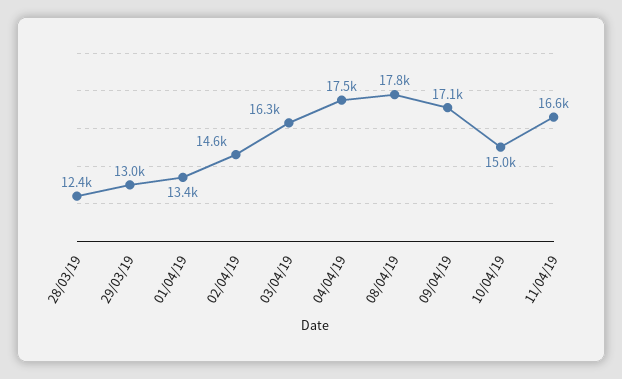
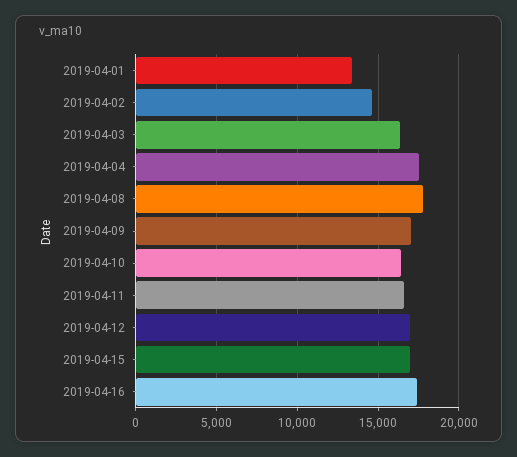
28/03/19: 12400 -> none
29/03/19: 13000 -> none
10/04/19: 15000 -> 16500
2019-04-12: none -> 17000
2019-04-15: none -> 17000
2019-04-16: none -> 17500

